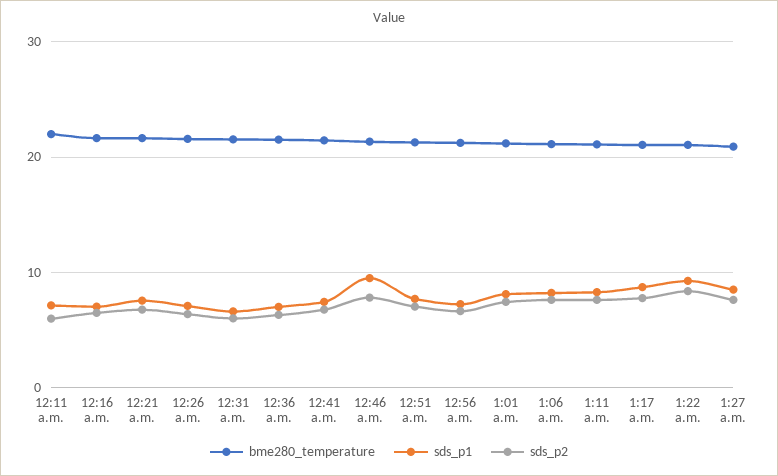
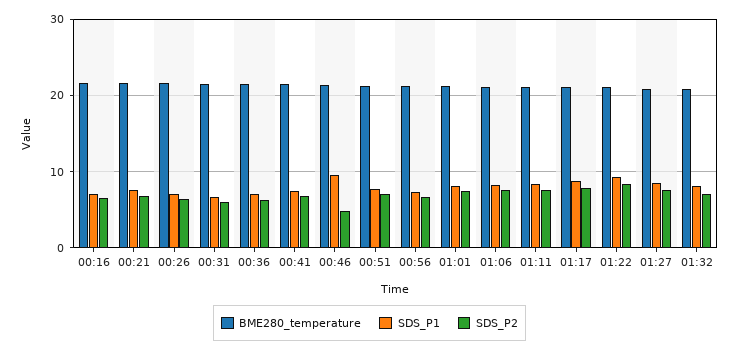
bme280_temperature, 12:11 a.m.: 22 -> none
sds_p1, 12:11 a.m.: 7 -> none
sds_p2, 12:11 a.m.: 6 -> none
sds_p2, 12:46 a.m.: 8 -> 5
bme280_temperature, 01:32: none -> 21
sds_p1, 01:32: none -> 8
sds_p2, 01:32: none -> 7

